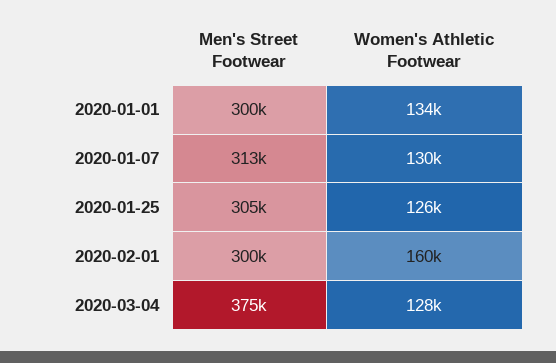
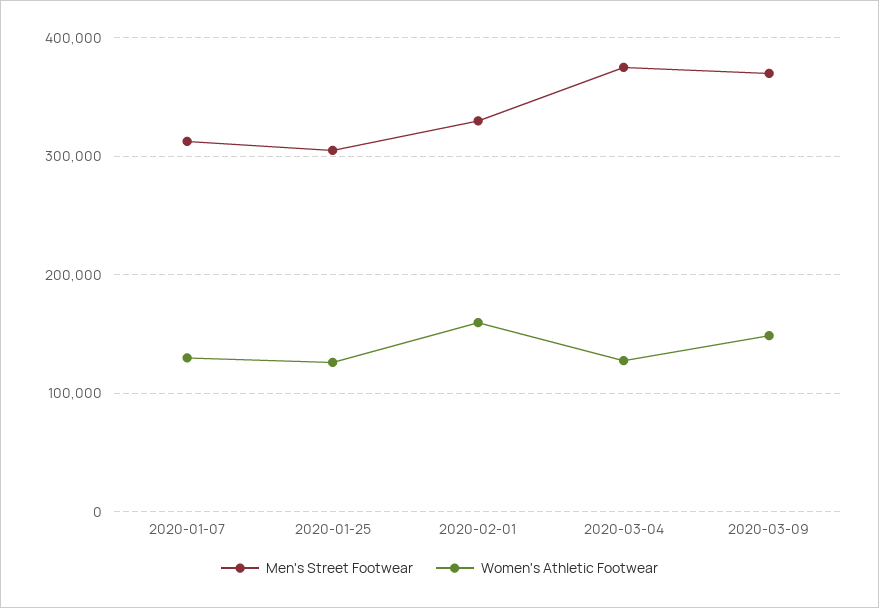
Men's Street Footwear, 2020-01-01: 300000 -> none
Women's Athletic Footwear, 2020-01-01: 134000 -> none
Men's Street Footwear, 2020-02-01: 300000 -> 330000
Men's Street Footwear, 2020-03-09: none -> 370000
Women's Athletic Footwear, 2020-03-09: none -> 150000

